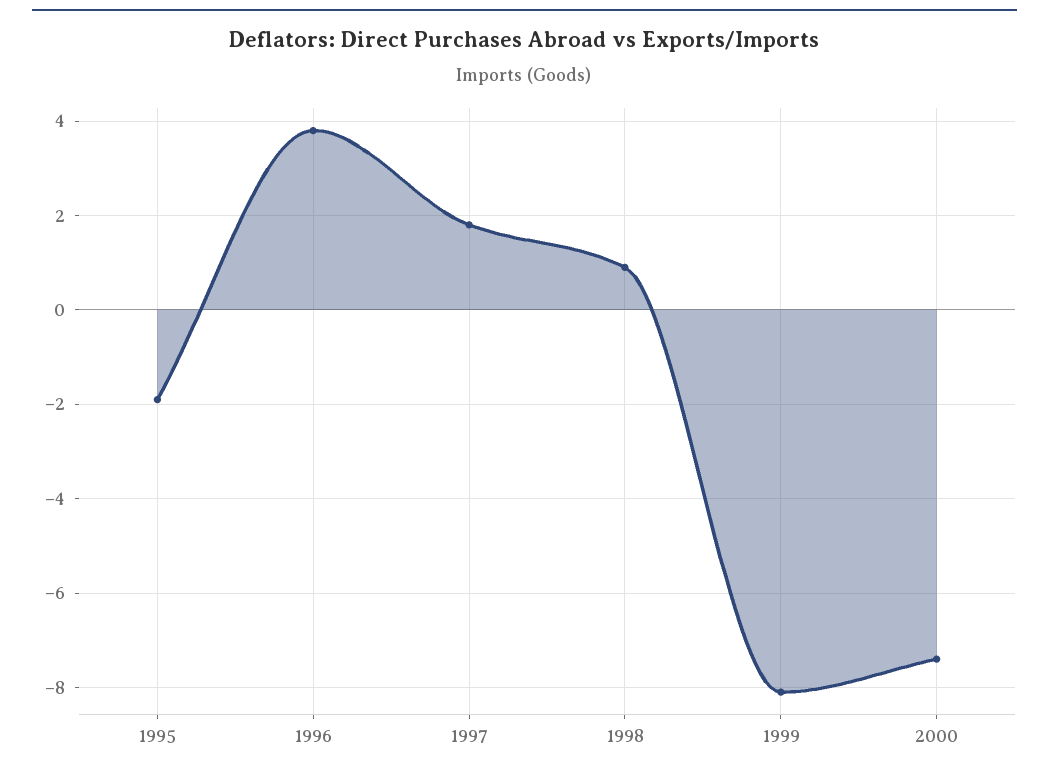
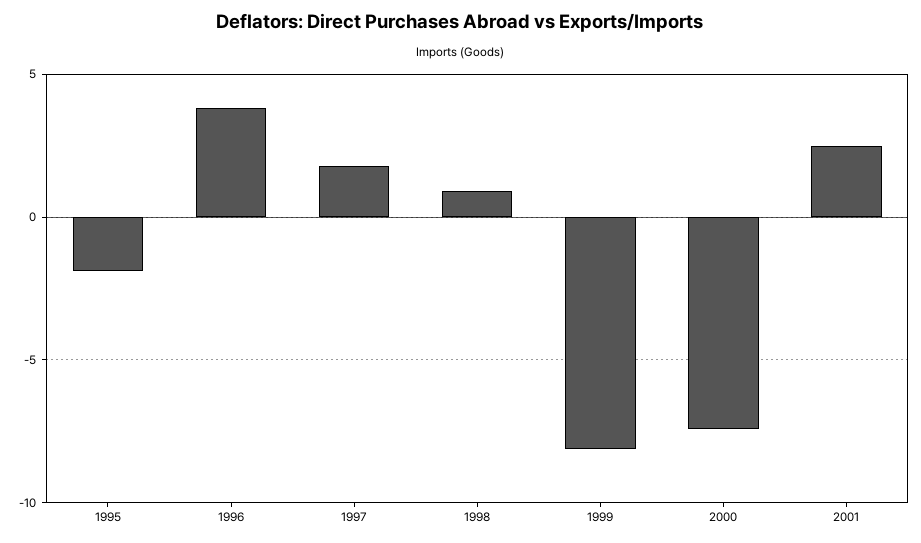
2001: none -> 2.5

